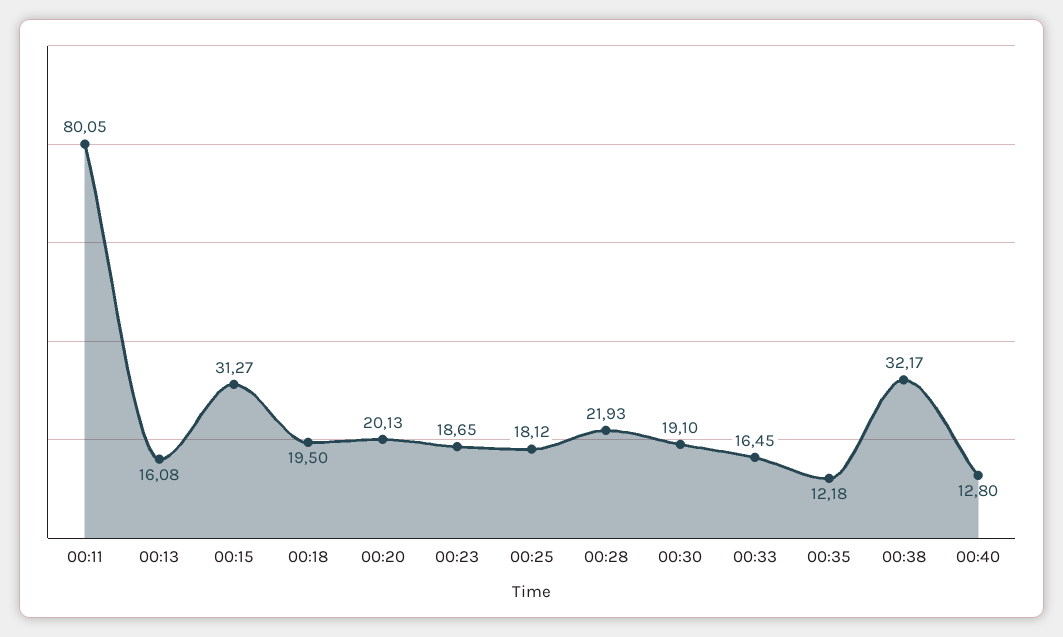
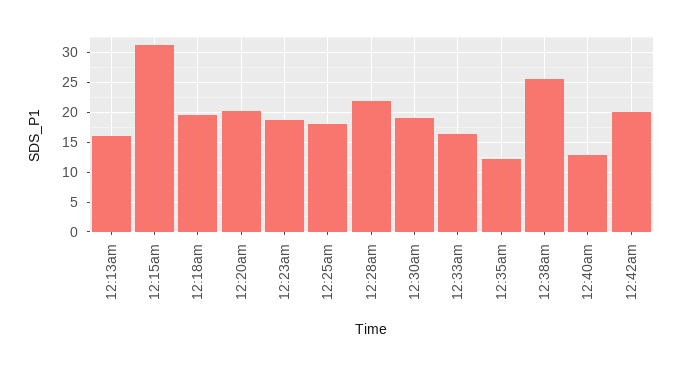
00:11: 80.05 -> none
00:38: 32.17 -> 25
12:42am: none -> 20

